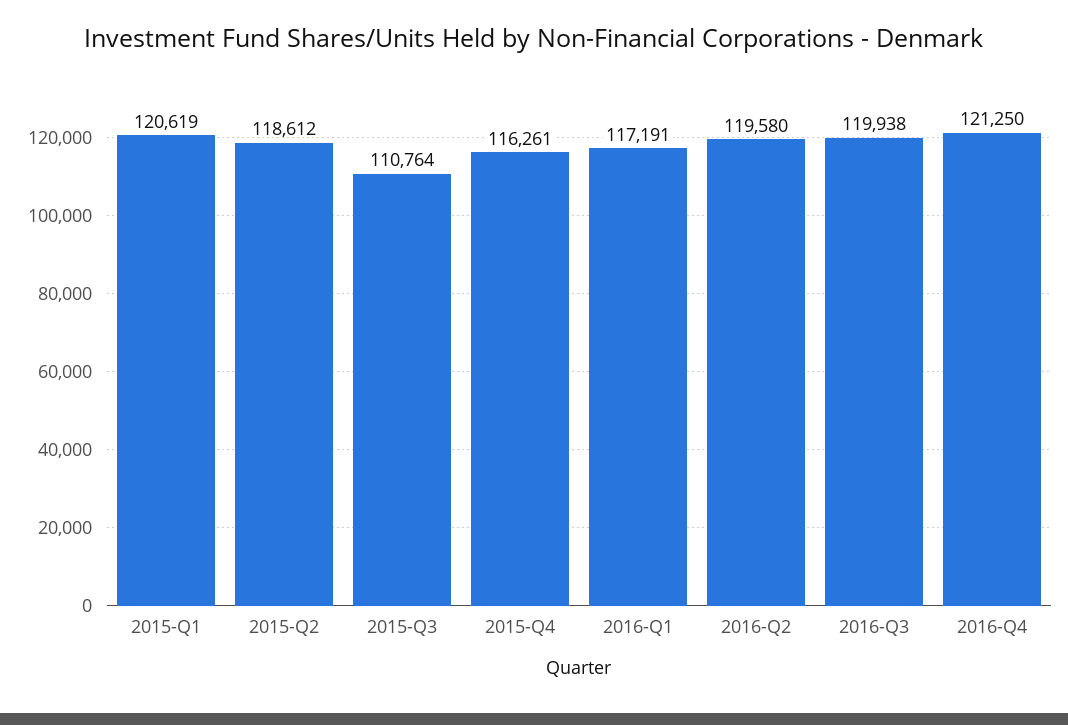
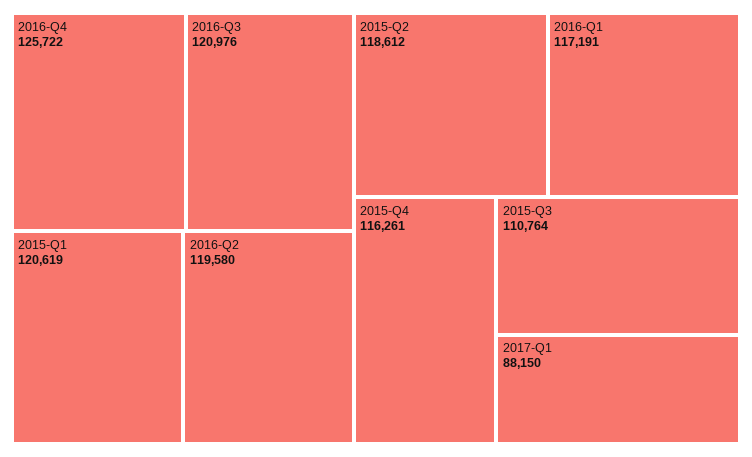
2016-Q3: 119938 -> 120976
2016-Q4: 121250 -> 125722
2017-Q1: none -> 88150

